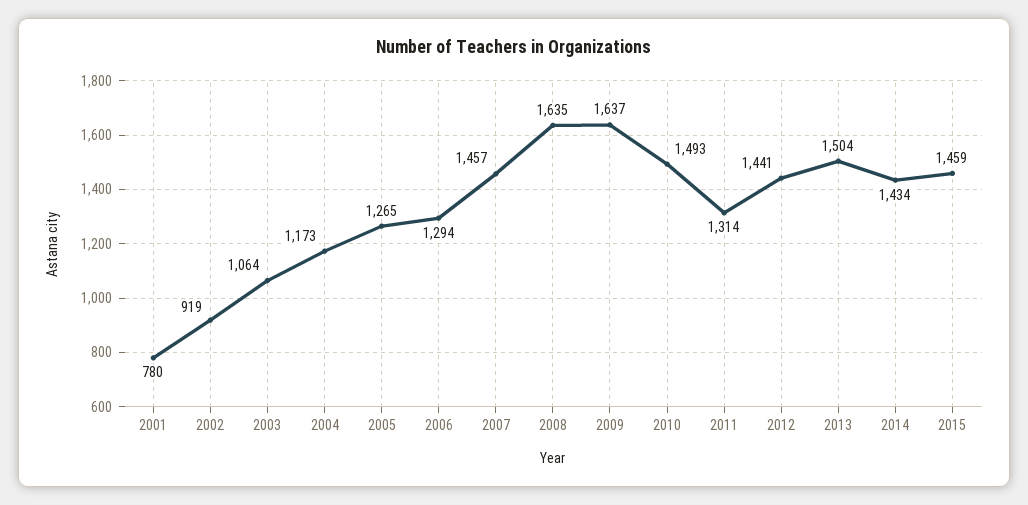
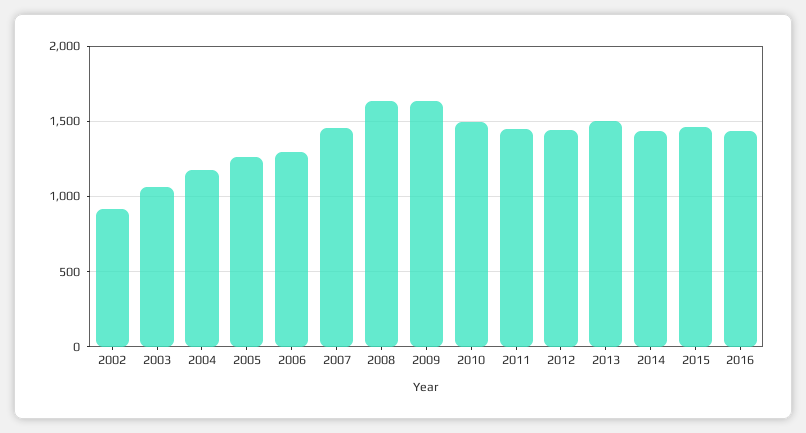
2001: 780 -> none
2011: 1314 -> 1450
2016: none -> 1450

